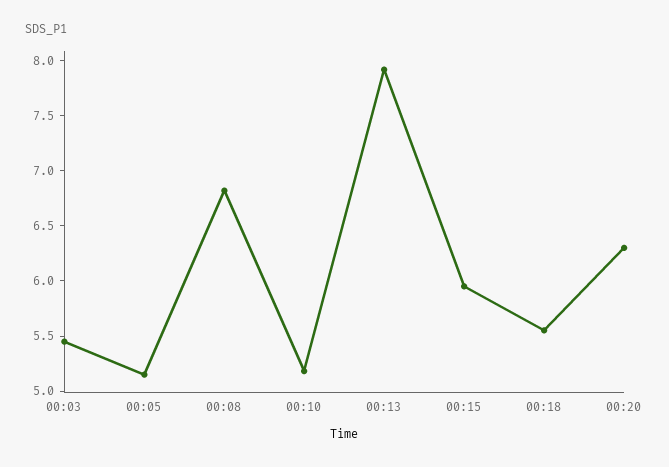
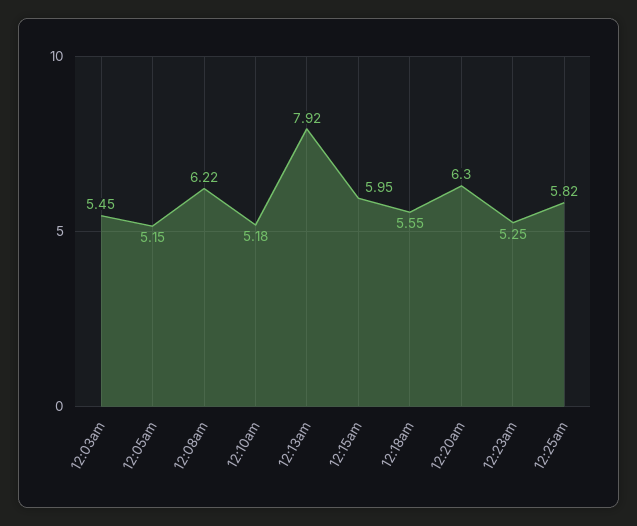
00:08: 6.8 -> 6.22
12:23am: none -> 5.25
12:25am: none -> 5.82

